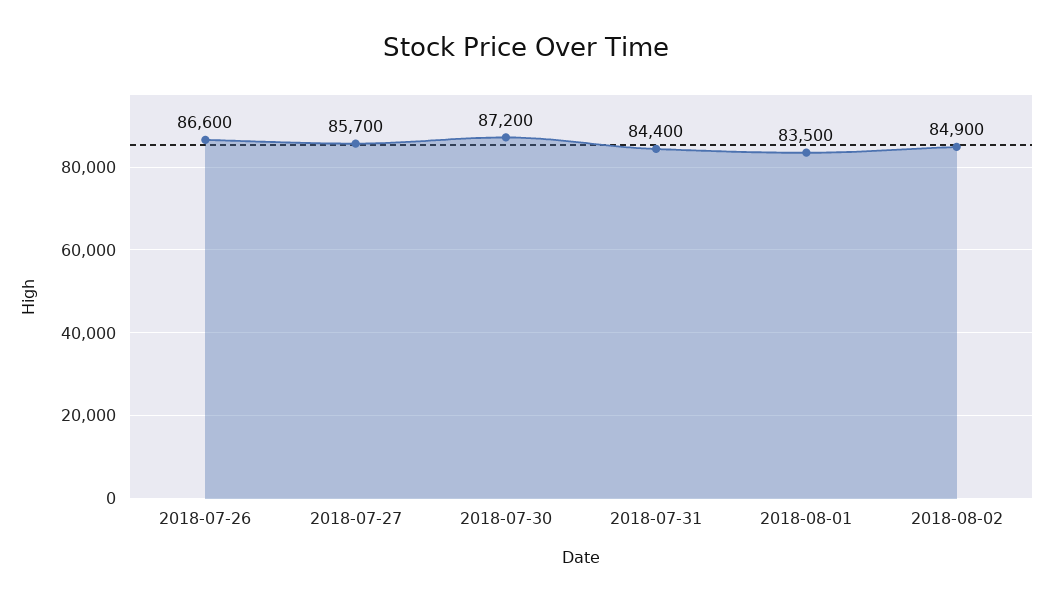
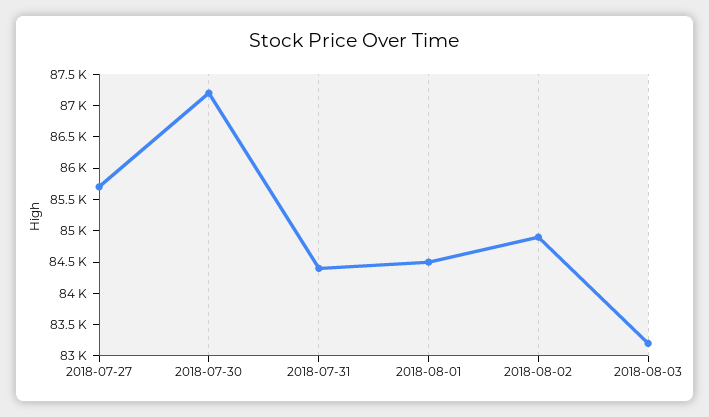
2018-07-26: 86600 -> none
2018-08-01: 83500 -> 84500
2018-08-03: none -> 83250

